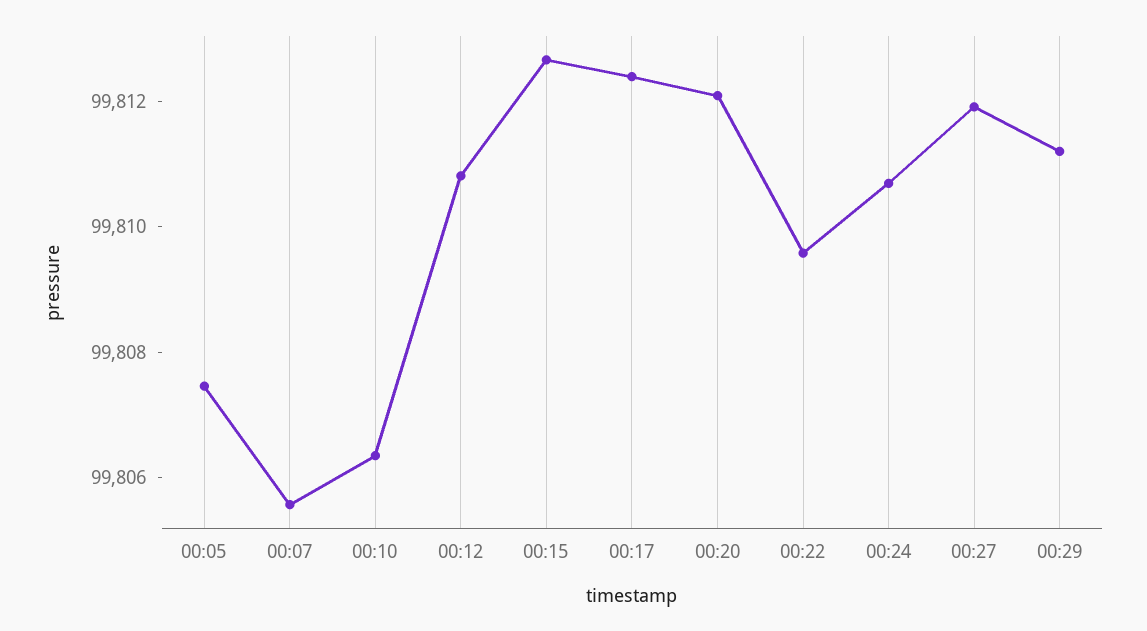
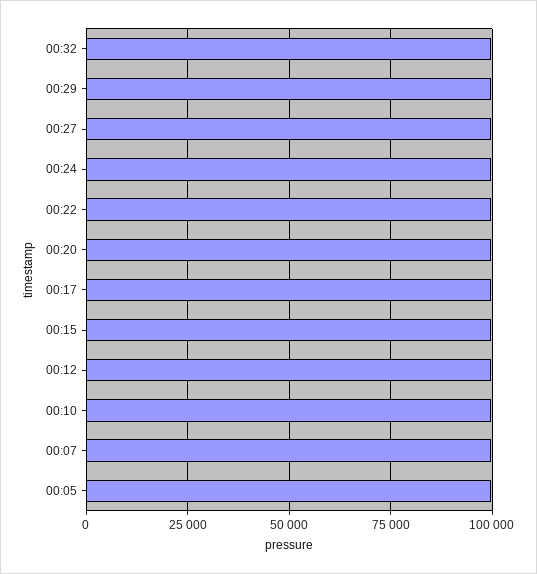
00:32: none -> 100000

